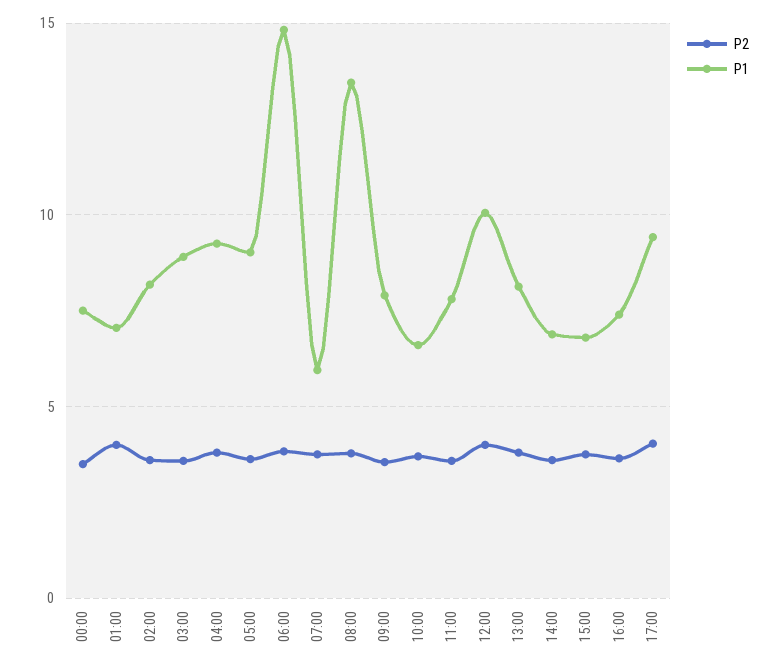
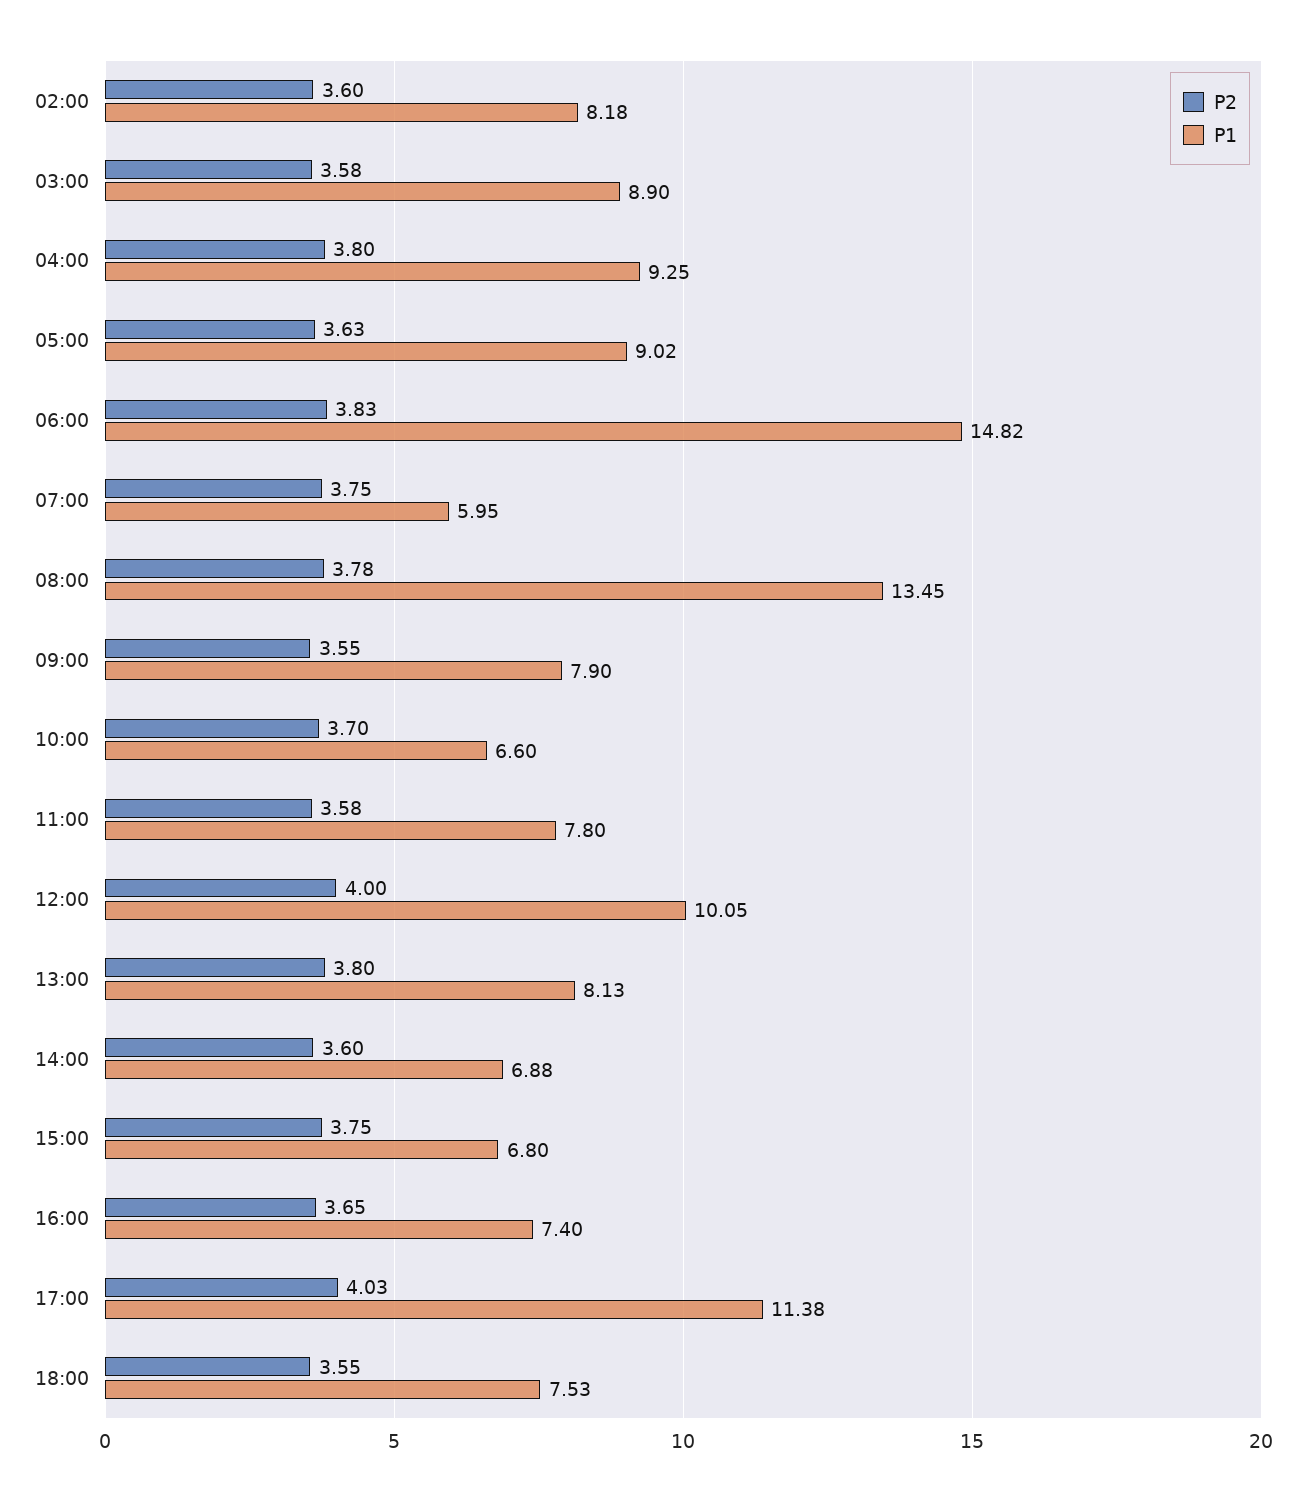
P2, 00:00: 3.5 -> none
P1, 00:00: 7.5 -> none
P2, 01:00: 4 -> none
P1, 01:00: 7 -> none
P1, 17:00: 9.5 -> 11.38
P2, 18:00: none -> 3.55
P1, 18:00: none -> 7.53

